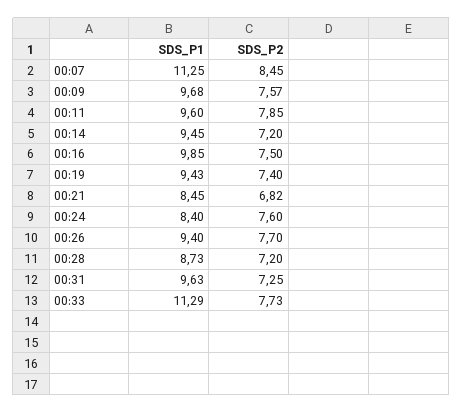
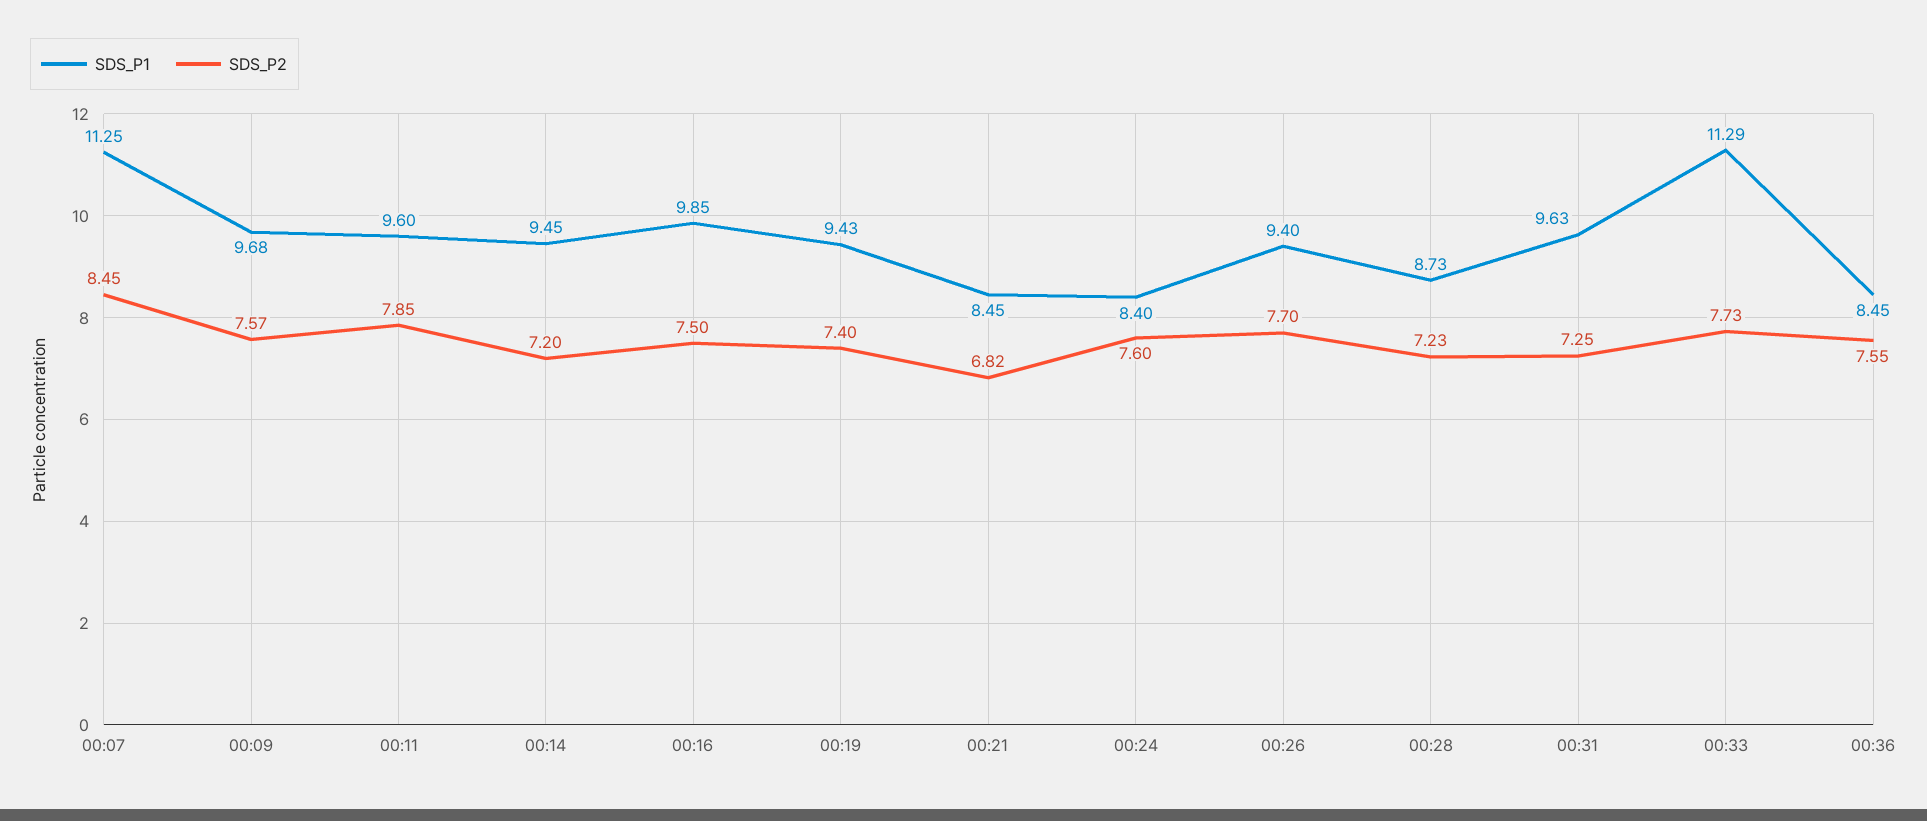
SDS_P2, 00:28: 7.2 -> 7.23
SDS_P1, 00:36: none -> 8.45
SDS_P2, 00:36: none -> 7.55

